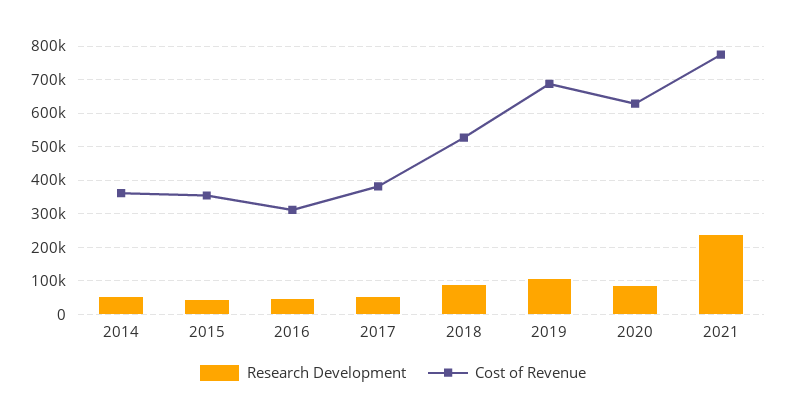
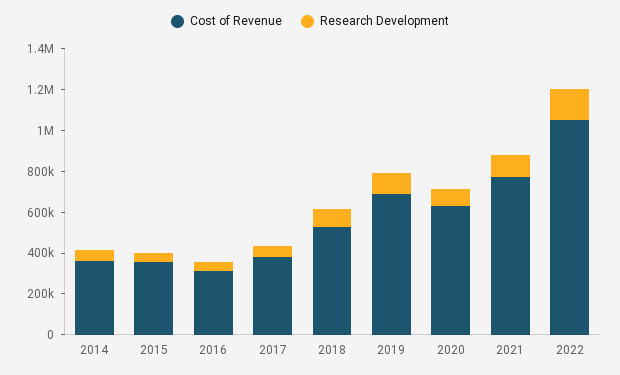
Research Development, 2021: 240000 -> 100000
Cost of Revenue, 2022: none -> 1050000
Research Development, 2022: none -> 150000

